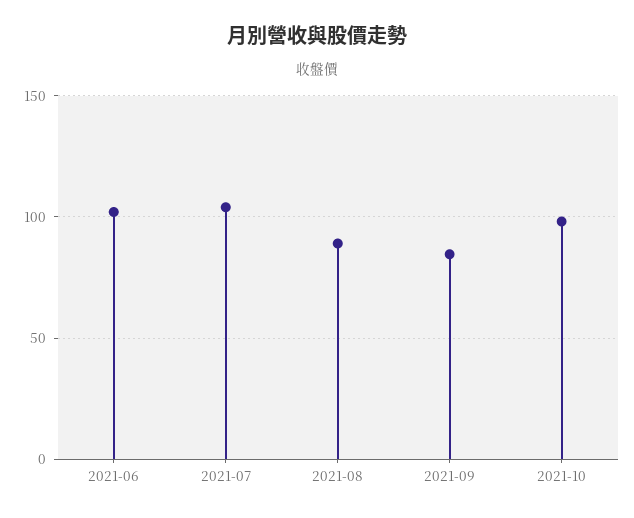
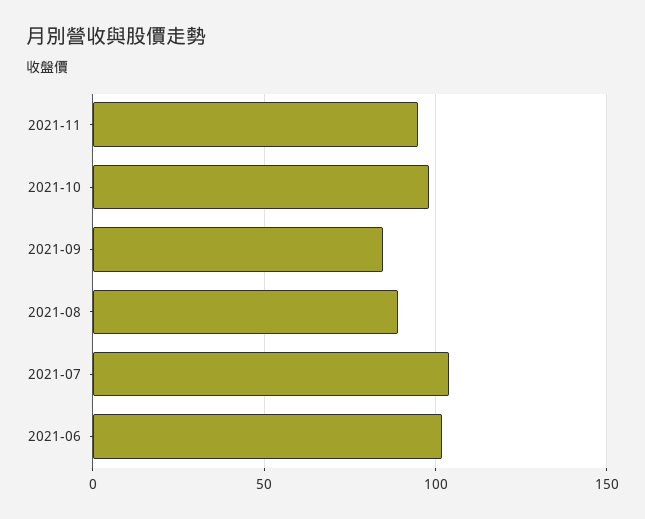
2021-11: none -> 95

